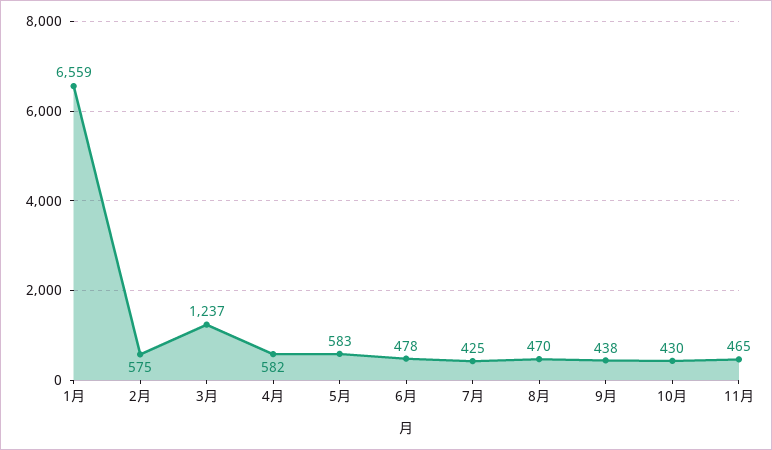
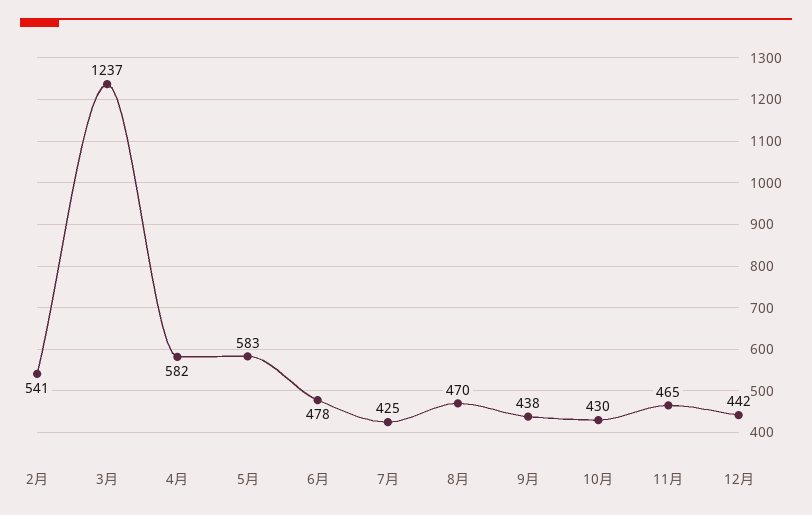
1月: 6559 -> none
2月: 575 -> 541
12月: none -> 442

